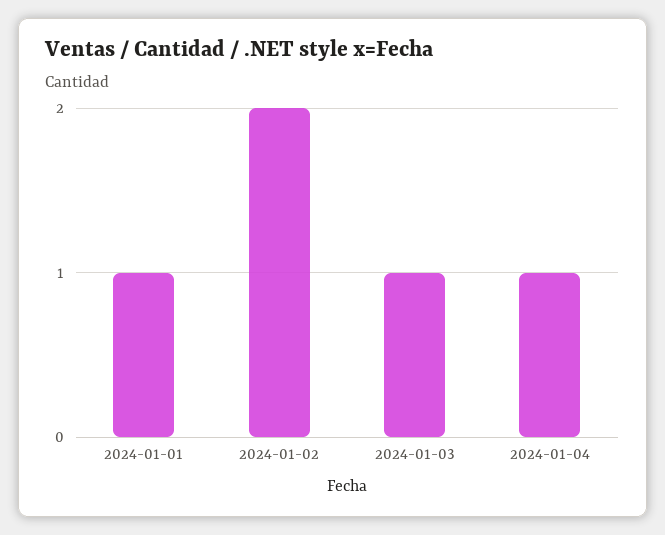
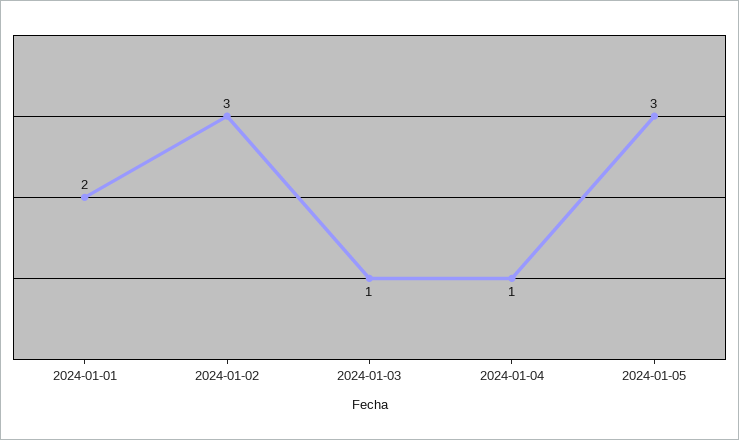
2024-01-01: 1 -> 2
2024-01-02: 2 -> 3
2024-01-05: none -> 3

